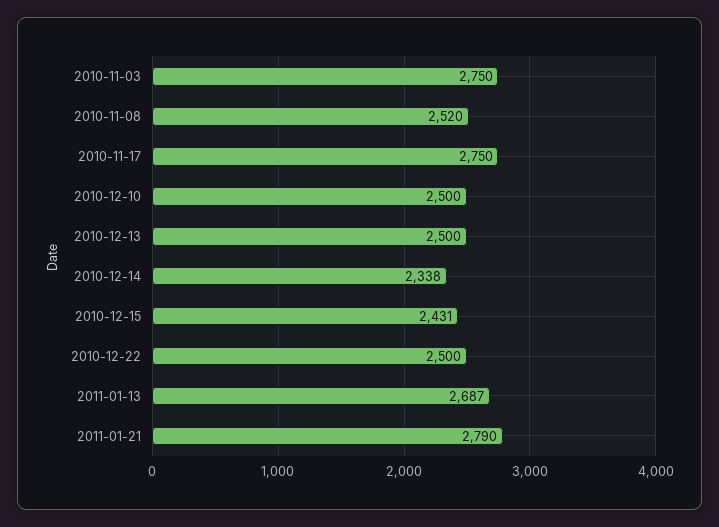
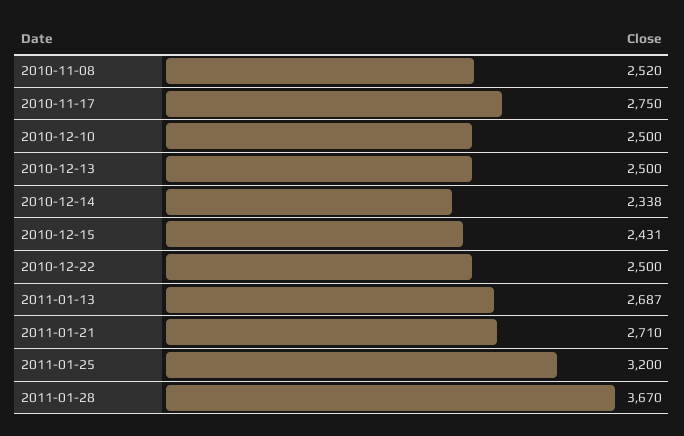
2010-11-03: 2750 -> none
2011-01-21: 2790 -> 2710
2011-01-25: none -> 3200
2011-01-28: none -> 3670

